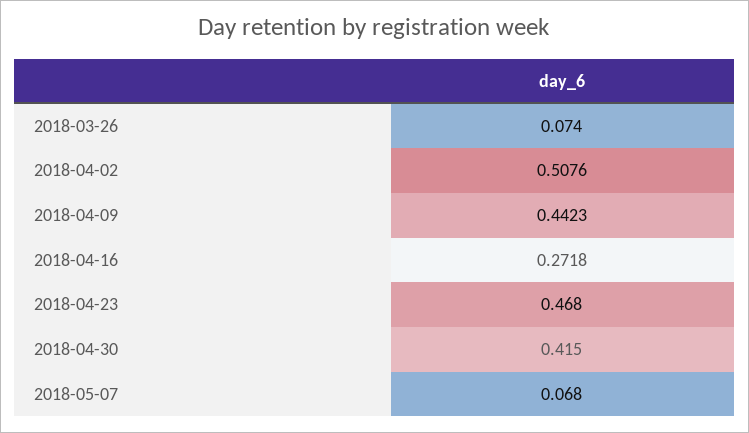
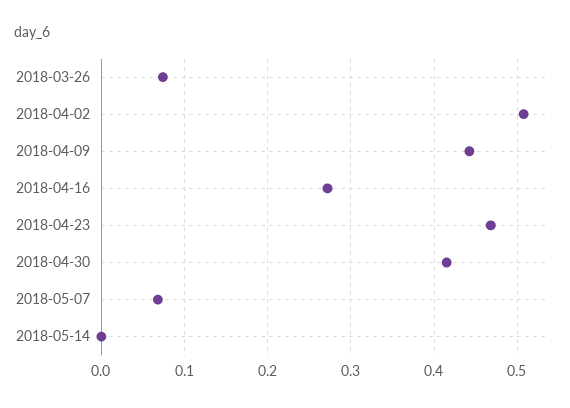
2018-05-14: none -> 0

